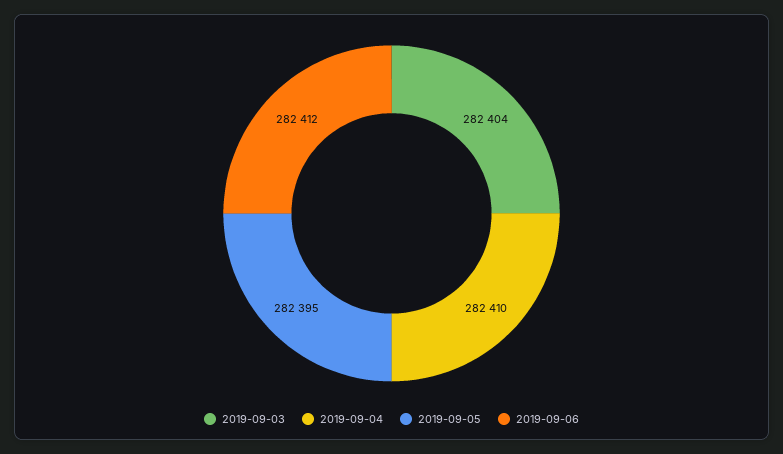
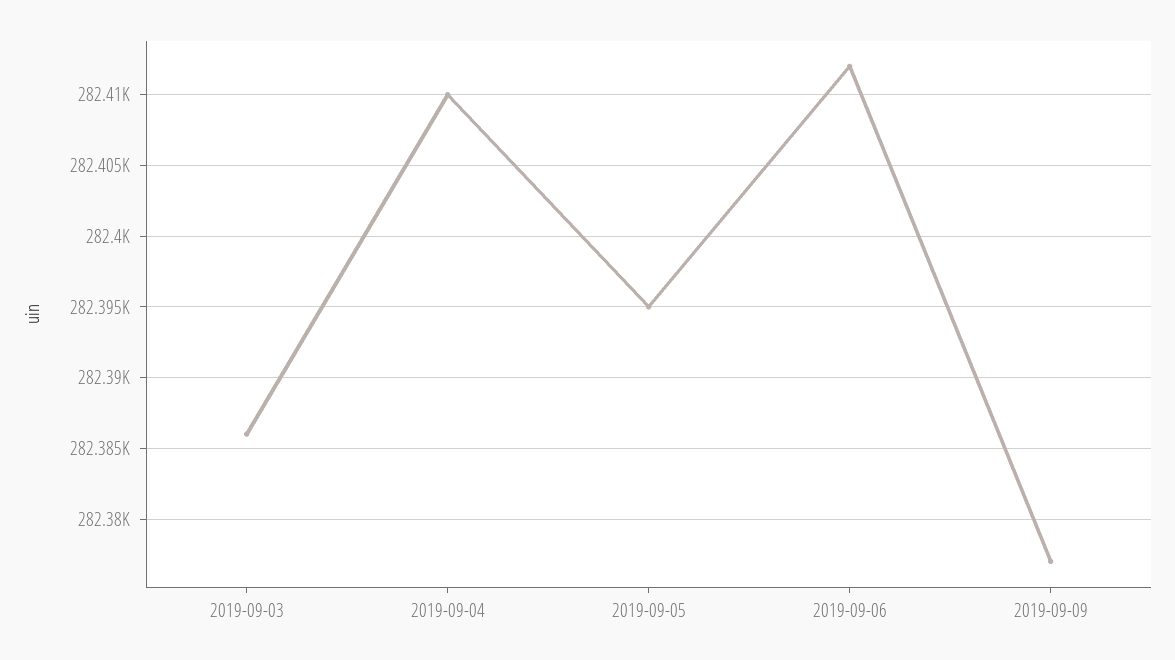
2019-09-03: 282404 -> 282386
2019-09-09: none -> 282377

